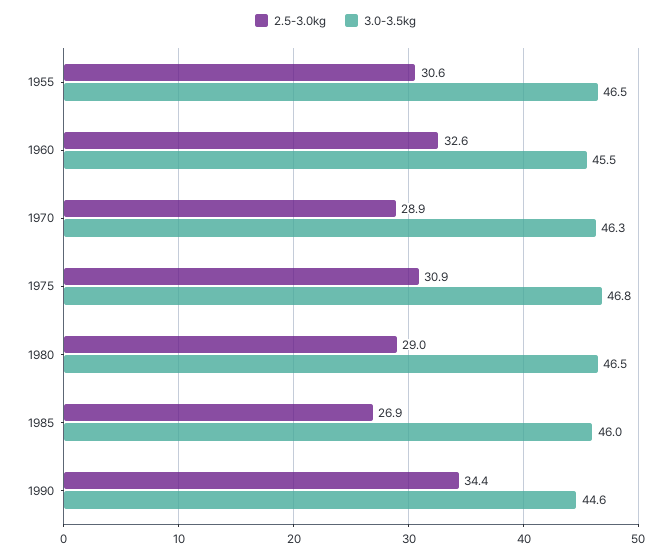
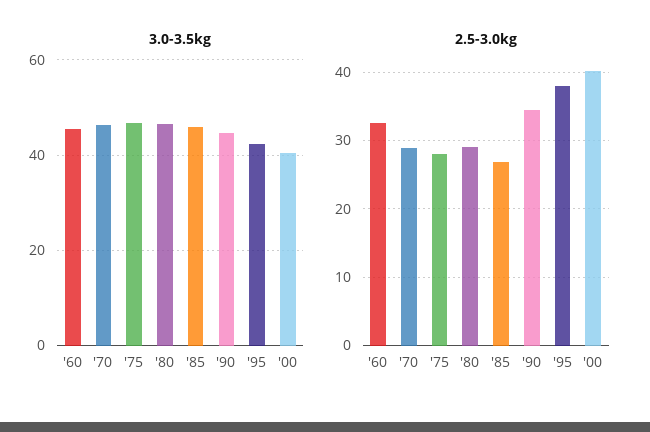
2.5-3.0kg, 1955: 30.6 -> none
3.0-3.5kg, 1955: 46.5 -> none
2.5-3.0kg, 1975: 30.9 -> 28
3.0-3.5kg, '95: none -> 42
3.0-3.5kg, '00: none -> 40
2.5-3.0kg, '95: none -> 38
2.5-3.0kg, '00: none -> 40

